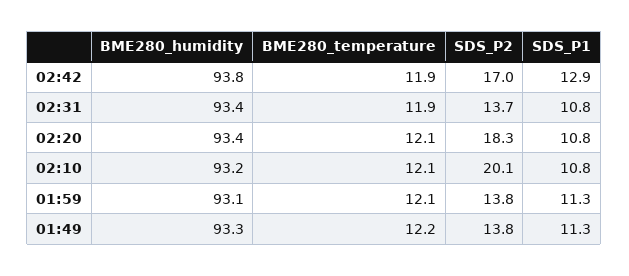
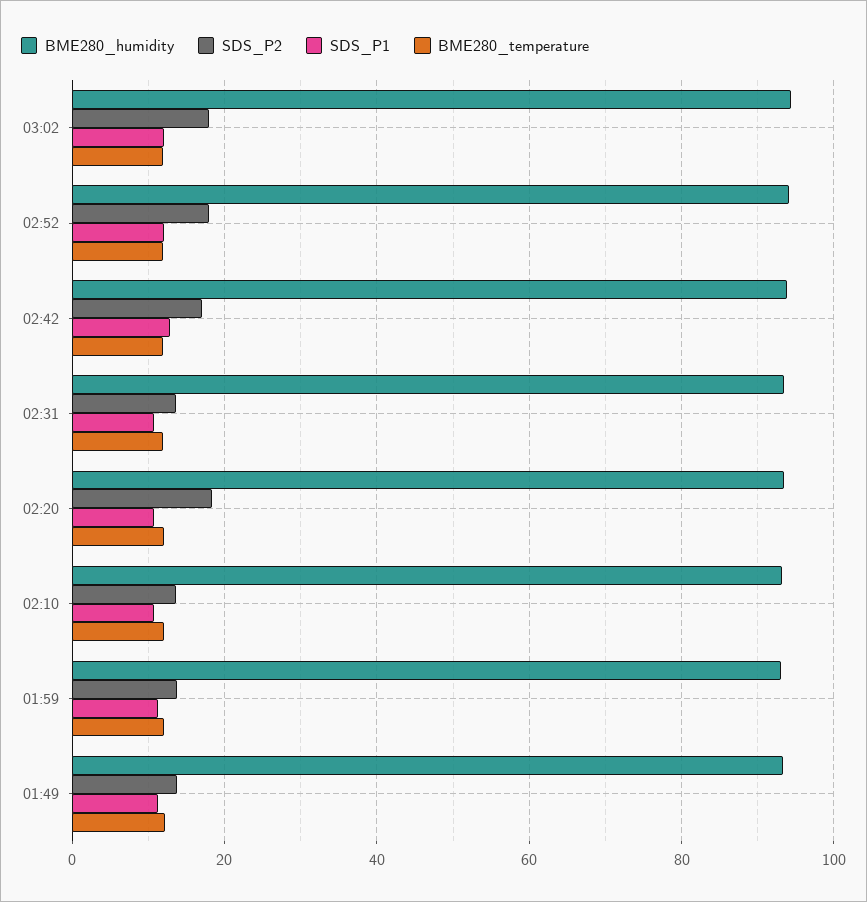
SDS_P2, 02:10: 20.1 -> 14
BME280_humidity, 03:02: none -> 94
SDS_P2, 03:02: none -> 18
SDS_P1, 03:02: none -> 12
BME280_temperature, 03:02: none -> 12
BME280_humidity, 02:52: none -> 94
SDS_P2, 02:52: none -> 18
SDS_P1, 02:52: none -> 12
BME280_temperature, 02:52: none -> 12

